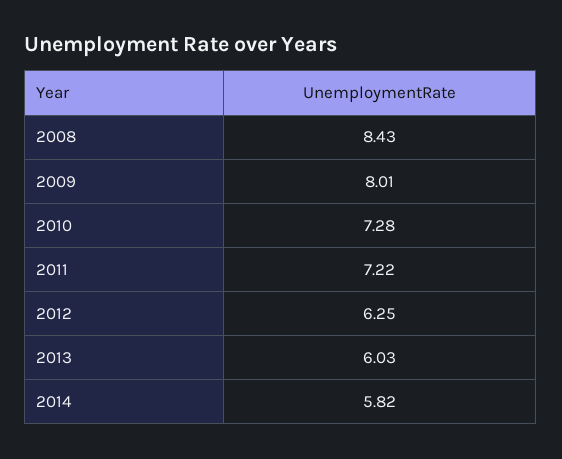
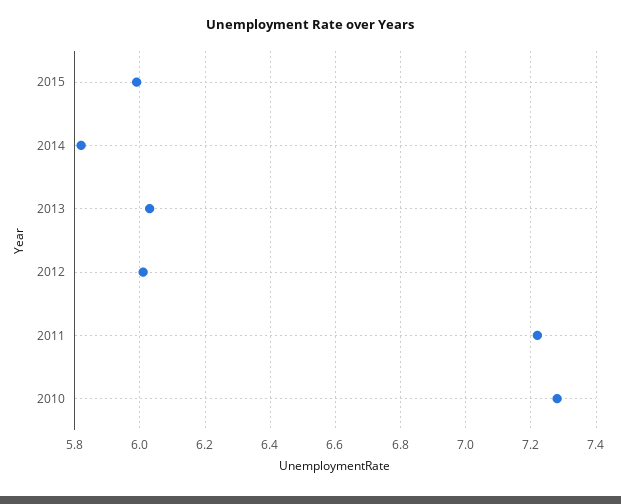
2008: 8.43 -> none
2009: 8.01 -> none
2012: 6.25 -> 6
2015: none -> 6

